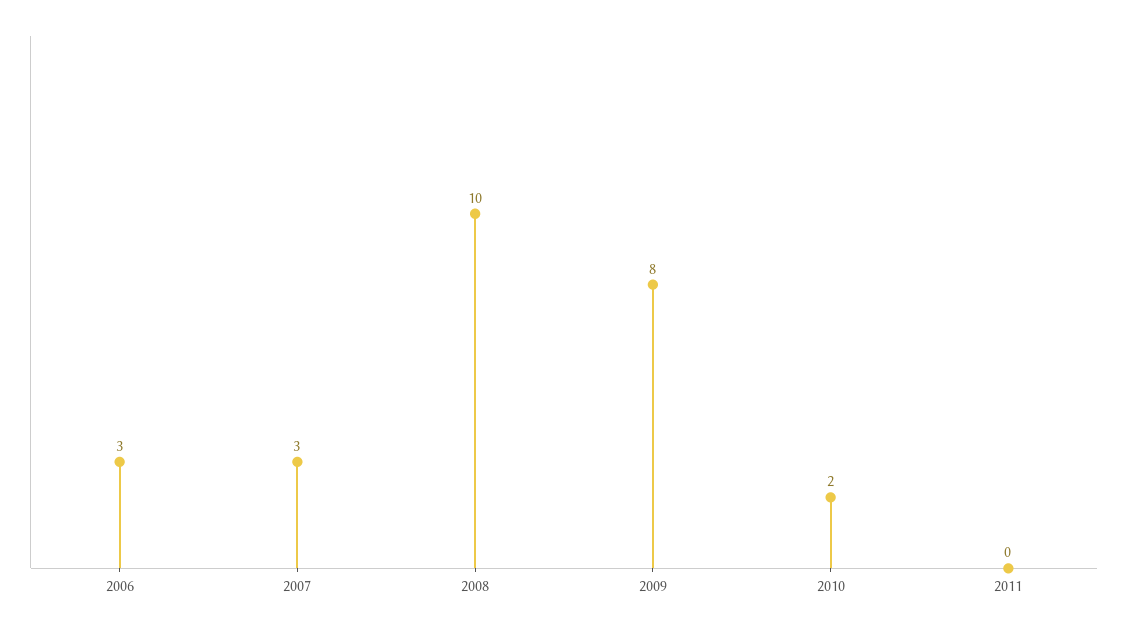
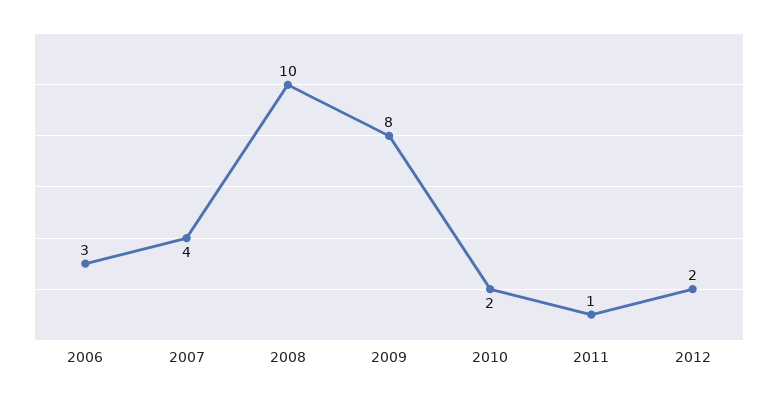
2007: 3 -> 4
2011: 0 -> 1
2012: none -> 2

